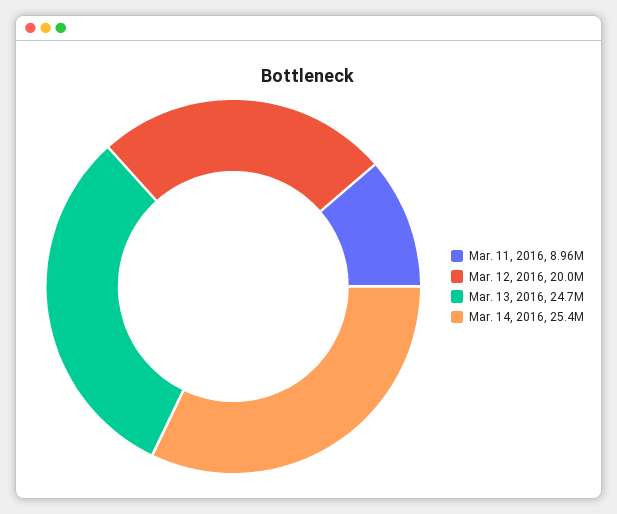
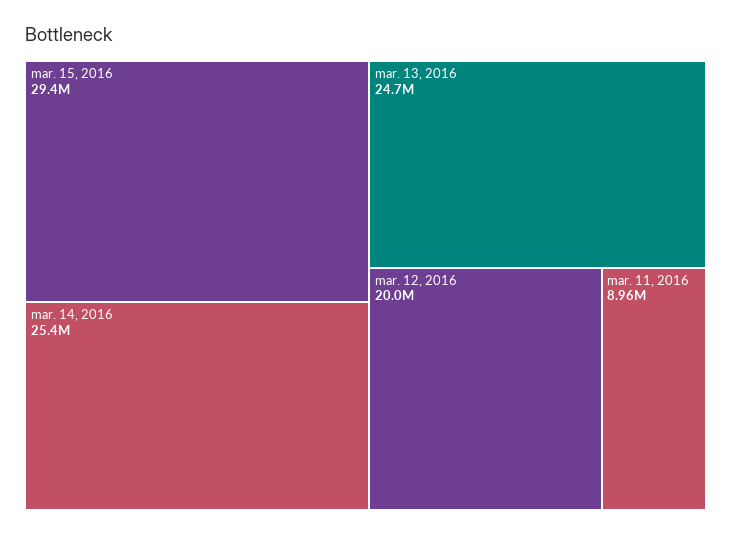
mar. 15, 2016: none -> 29400000

